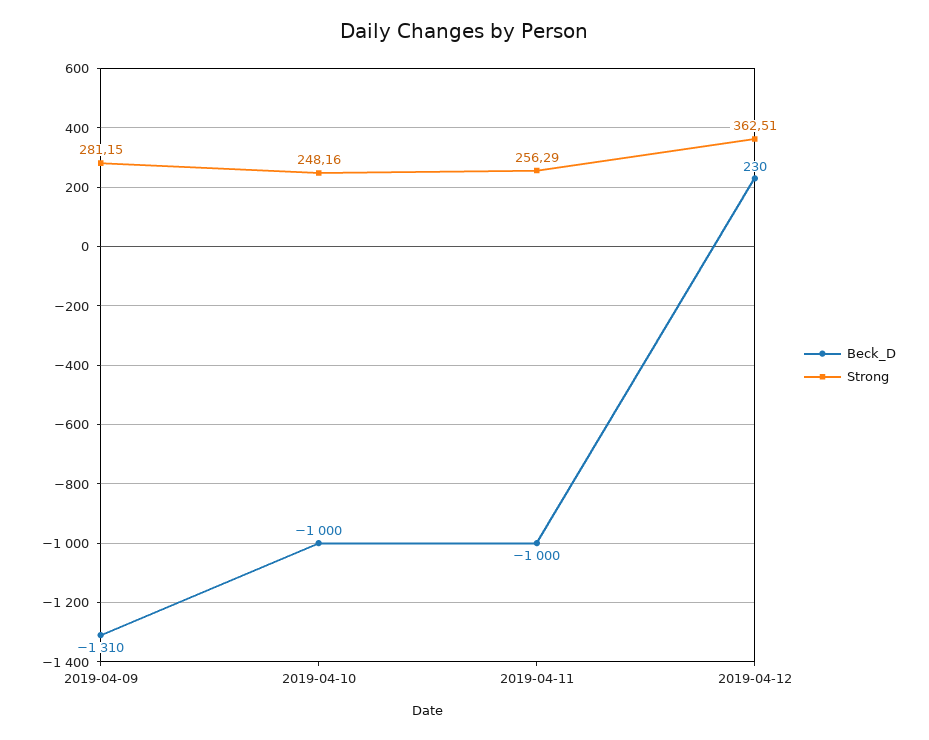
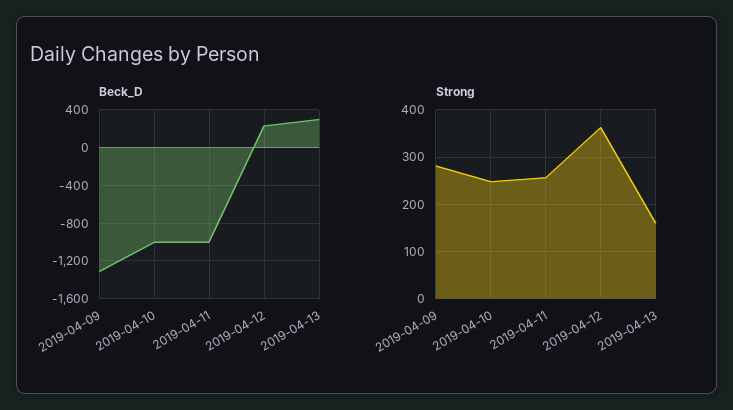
Beck_D, 2019-04-13: none -> 300
Strong, 2019-04-13: none -> 160

